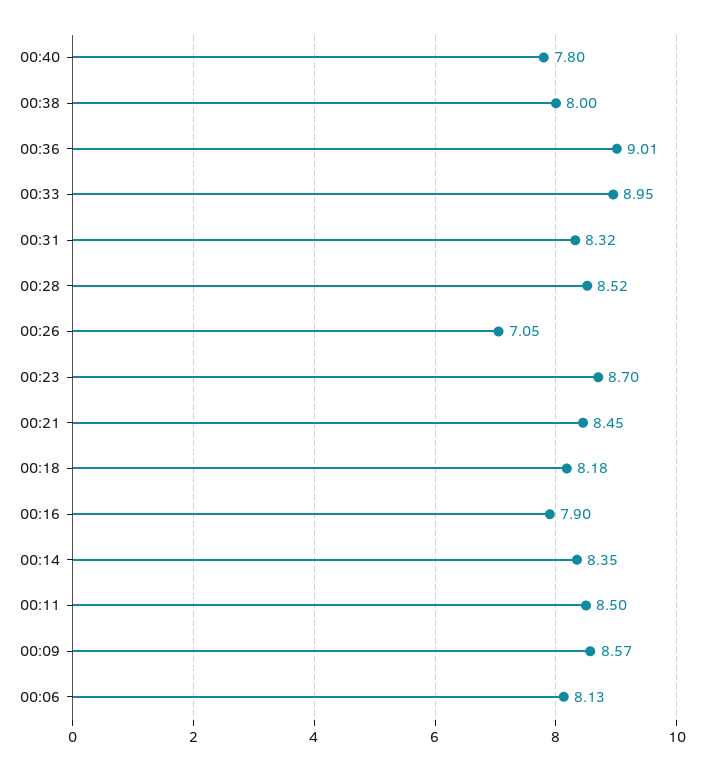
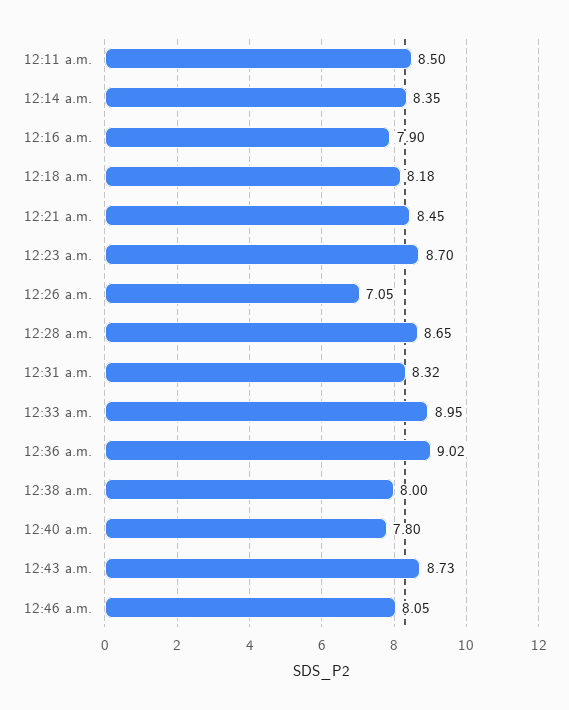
00:36: 9.01 -> 9.02
00:28: 8.52 -> 8.65
00:09: 8.57 -> none
00:06: 8.13 -> none
12:43 a.m.: none -> 8.73
12:46 a.m.: none -> 8.05

